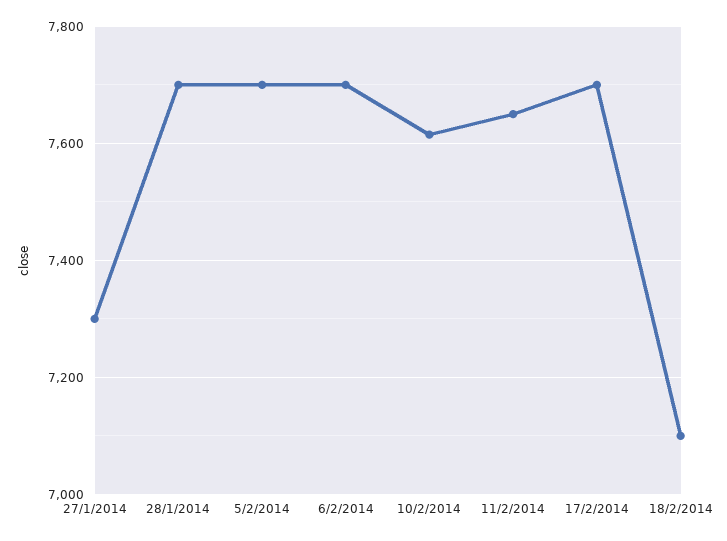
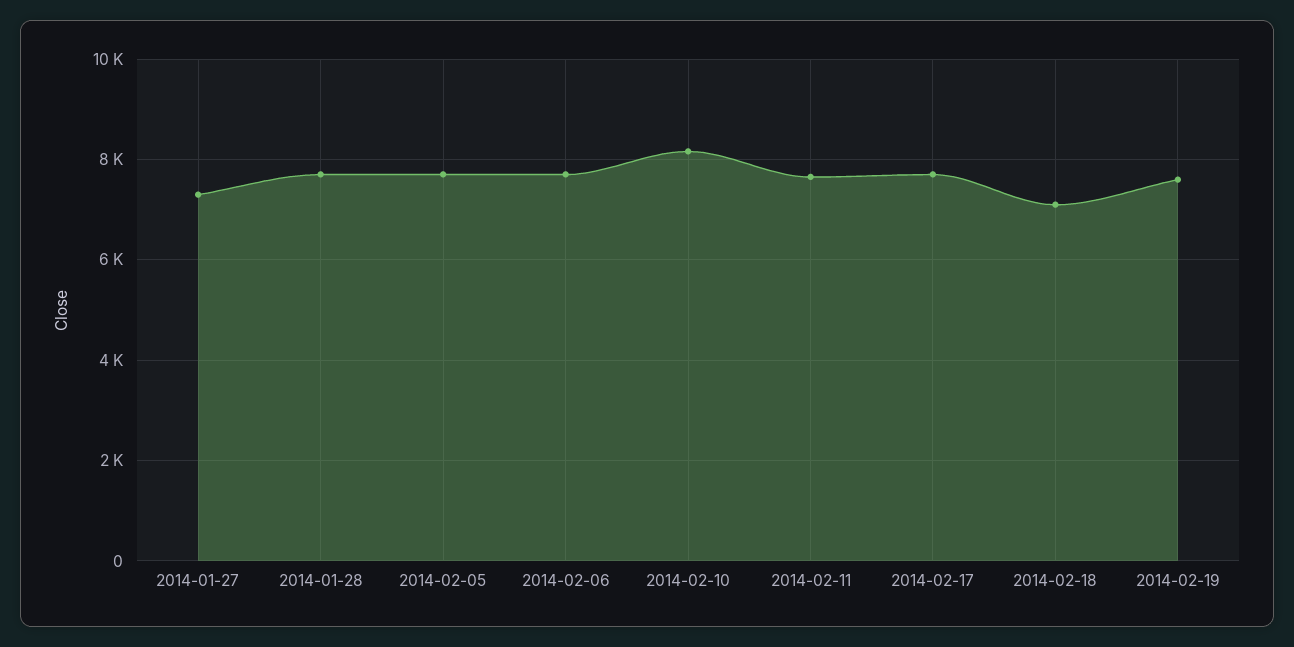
10/2/2014: 7620 -> 8200
2014-02-19: none -> 7600

